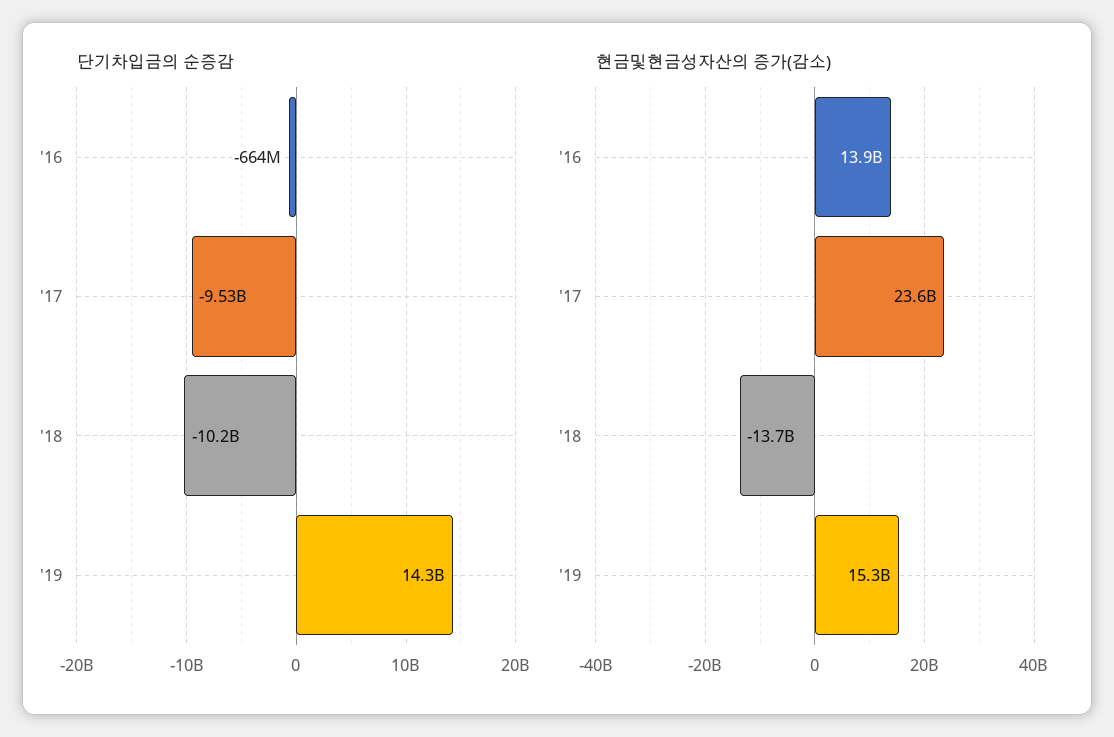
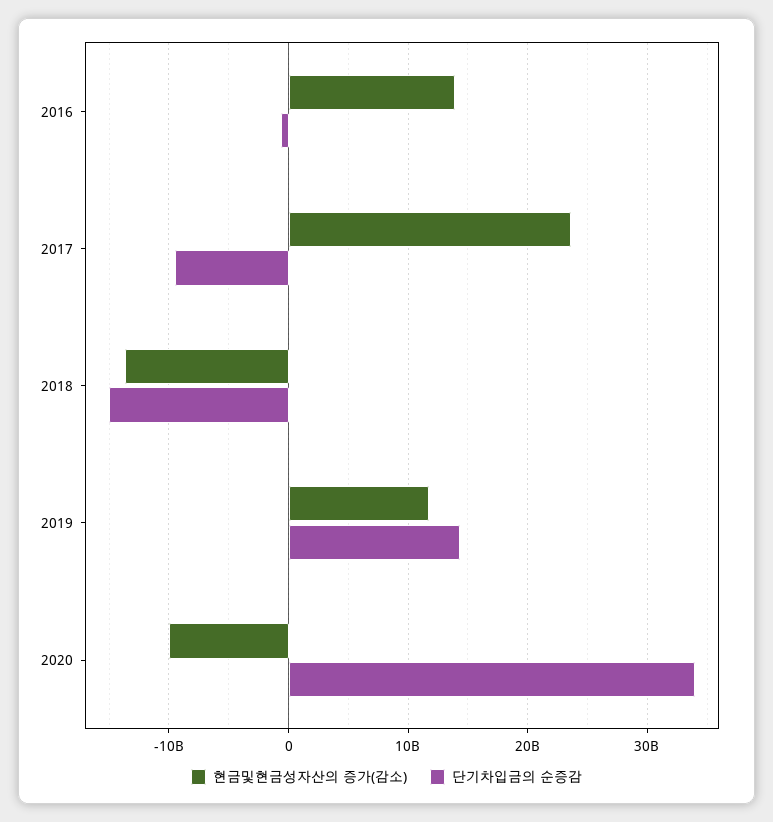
단기차입금의 순증감, '18: -10200000000 -> -15000000000
현금및현금성자산의 증가(감소), '19: 15300000000 -> 12000000000
현금및현금성자산의 증가(감소), 2020: none -> -10000000000
단기차입금의 순증감, 2020: none -> 34000000000

